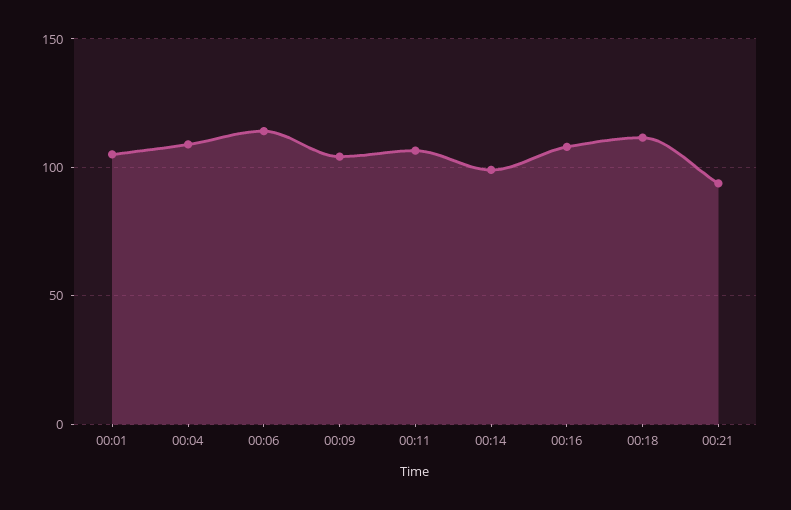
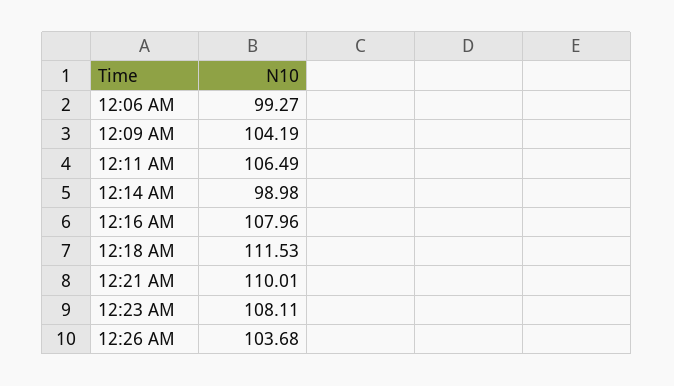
00:01: 105 -> none
00:04: 110 -> none
00:06: 115 -> 99.27
00:21: 95 -> 110.01
12:23 AM: none -> 108.11
12:26 AM: none -> 103.68

